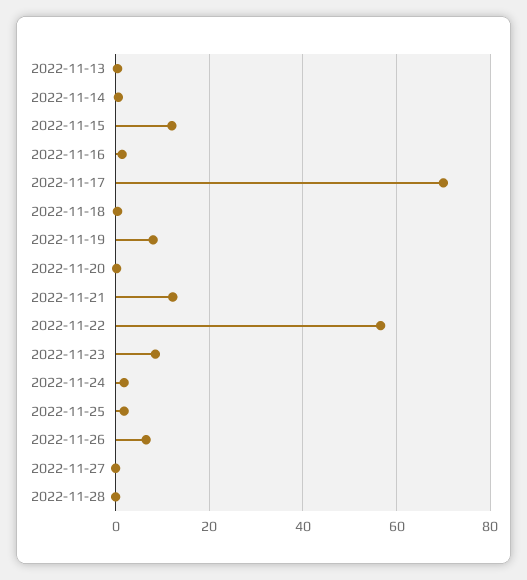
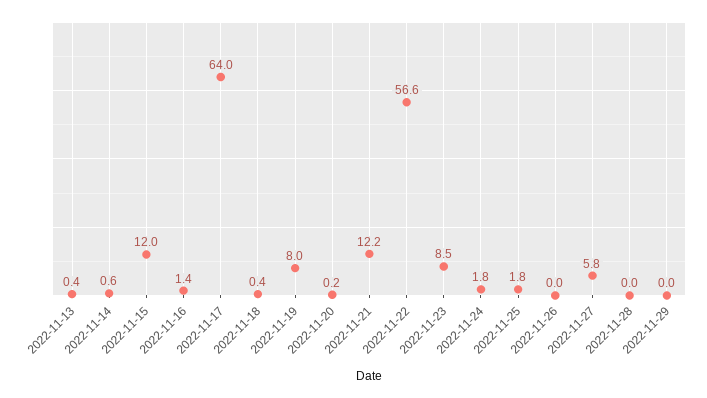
2022-11-17: 70 -> 64
2022-11-26: 6 -> 0
2022-11-27: 0 -> 5.8
2022-11-29: none -> 0

